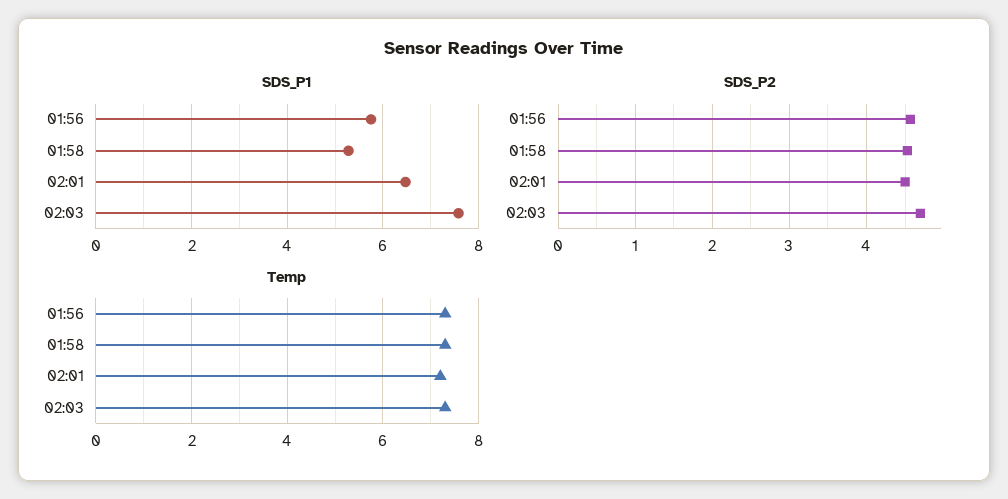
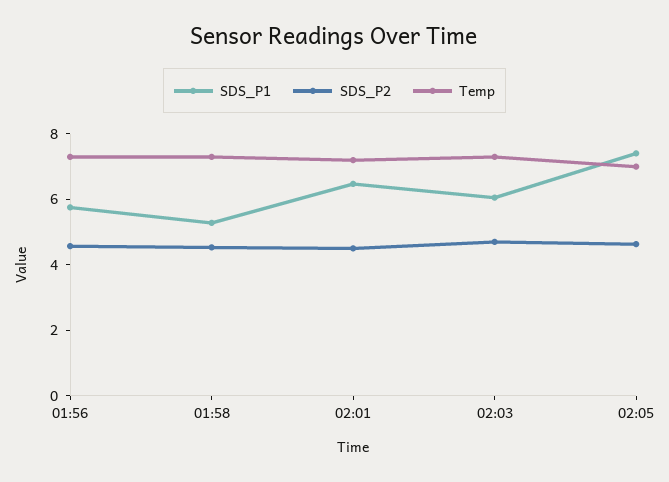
SDS_P1, 02:03: 7.6 -> 6
SDS_P1, 02:05: none -> 7.5
SDS_P2, 02:05: none -> 4.5
Temp, 02:05: none -> 7

